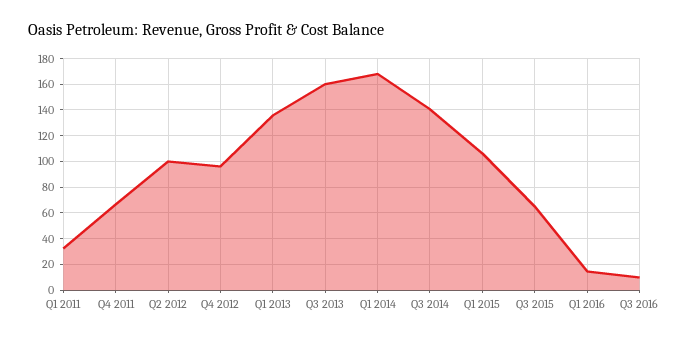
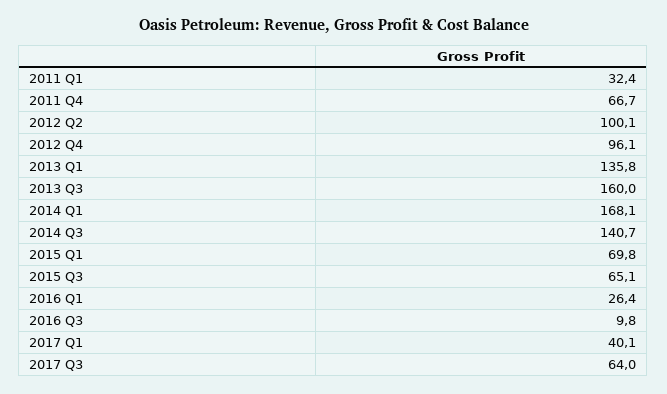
Q1 2015: 105 -> 69.8
Q1 2016: 15 -> 26.4
2017 Q1: none -> 40.1
2017 Q3: none -> 64

